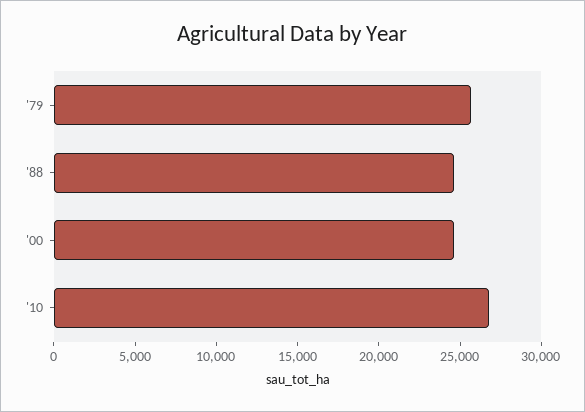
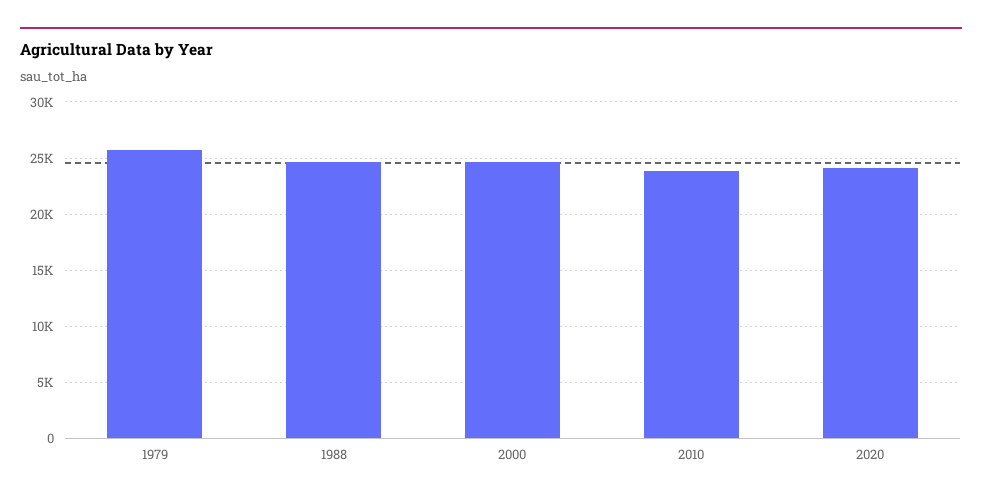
'10: 27000 -> 24000
2020: none -> 24000

